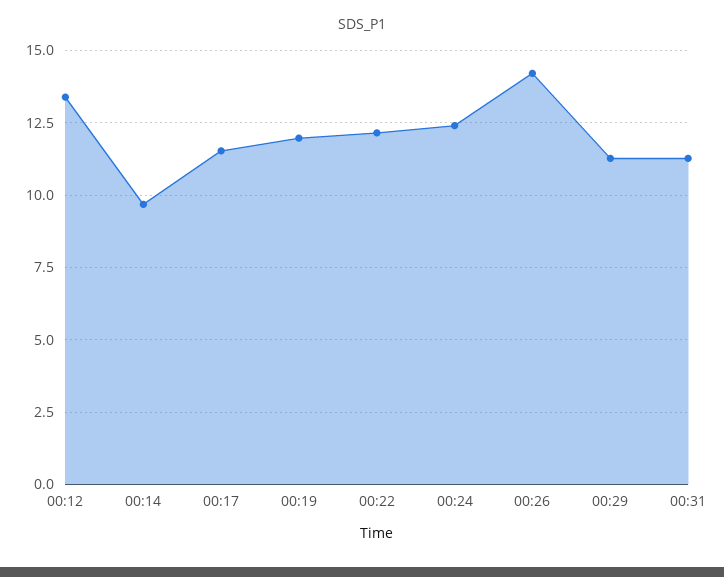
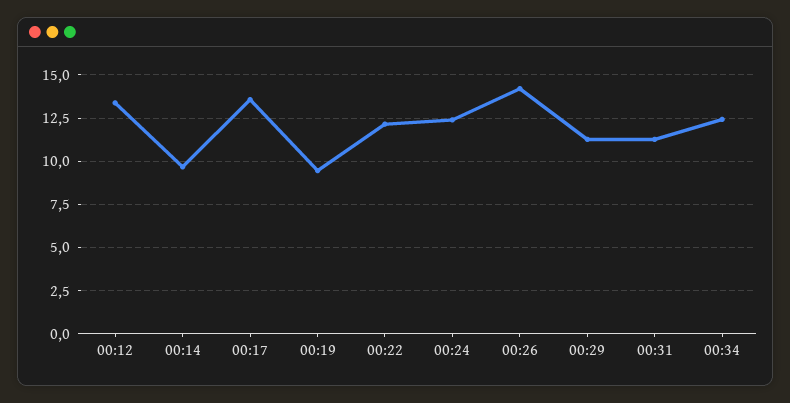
00:17: 11.5 -> 13.5
00:19: 12 -> 9.5
00:34: none -> 12.5

